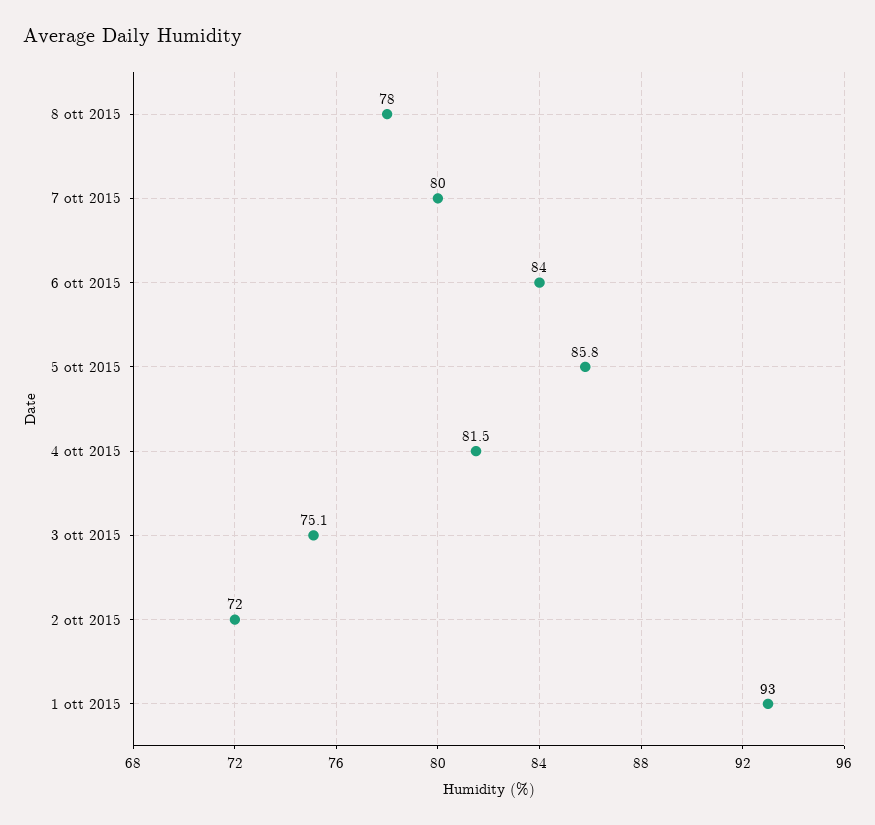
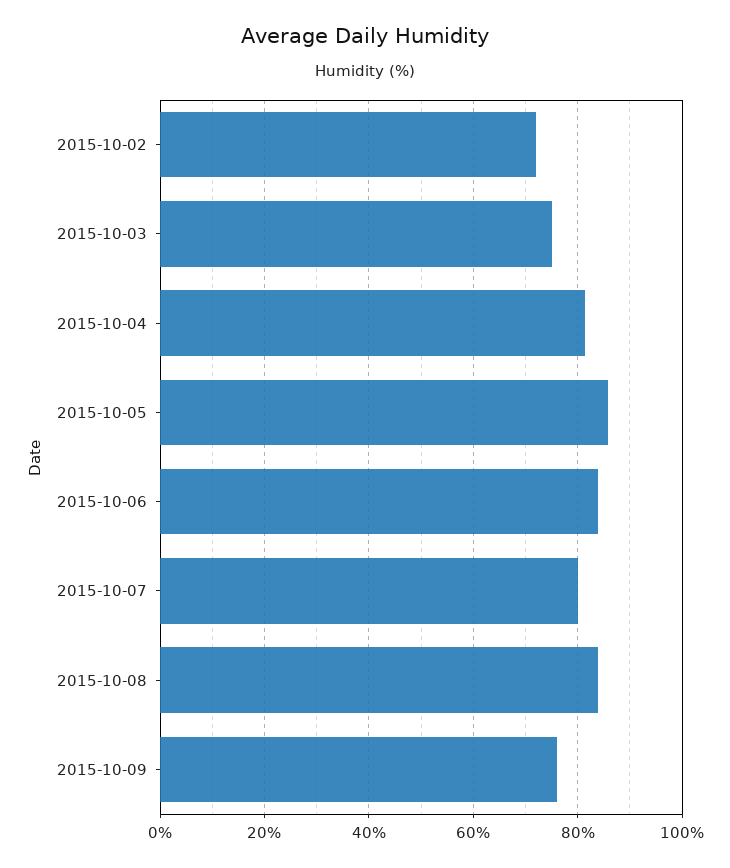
8 ott 2015: 78 -> 84
1 ott 2015: 93 -> none
2015-10-09: none -> 76

